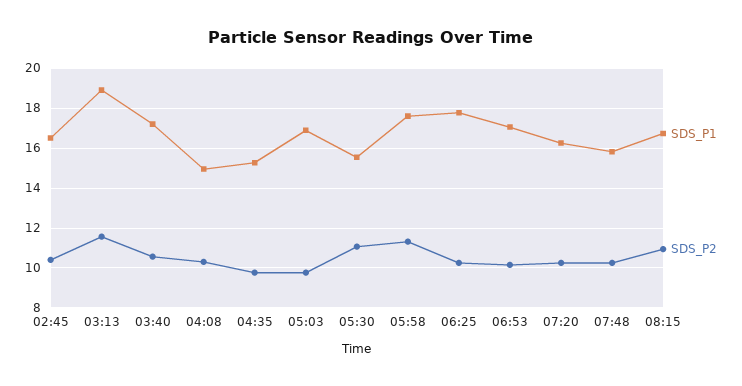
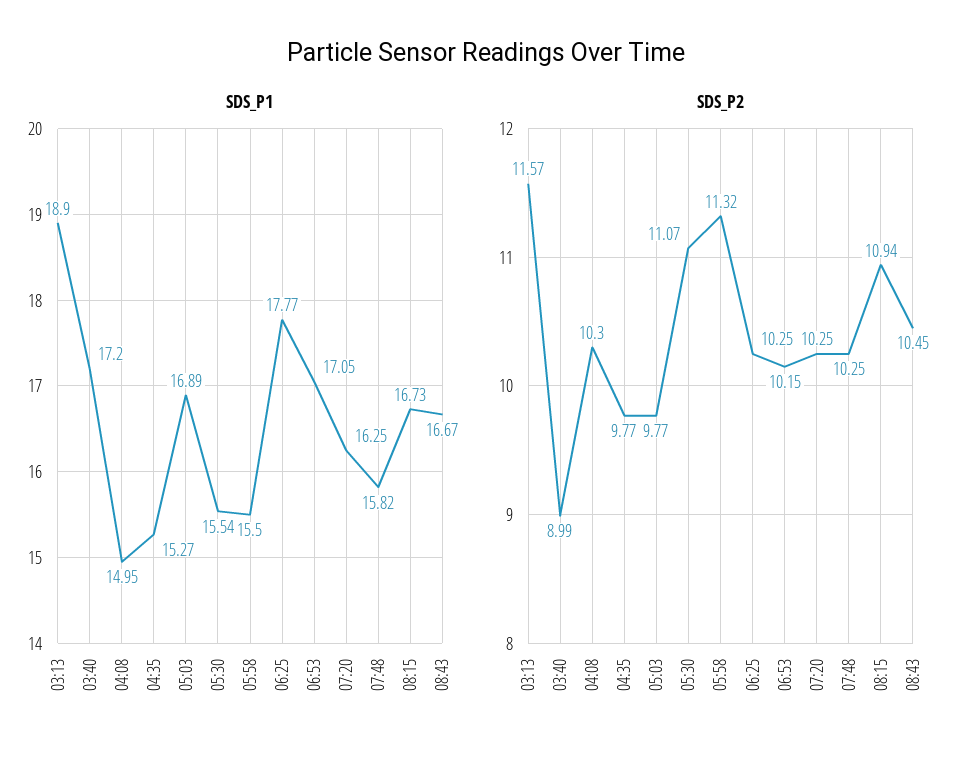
SDS_P1, 02:45: 16.5 -> none
SDS_P2, 02:45: 10.5 -> none
SDS_P2, 03:40: 10.5 -> 8.99
SDS_P1, 05:58: 17.5 -> 15.5
SDS_P1, 08:43: none -> 16.67
SDS_P2, 08:43: none -> 10.45

